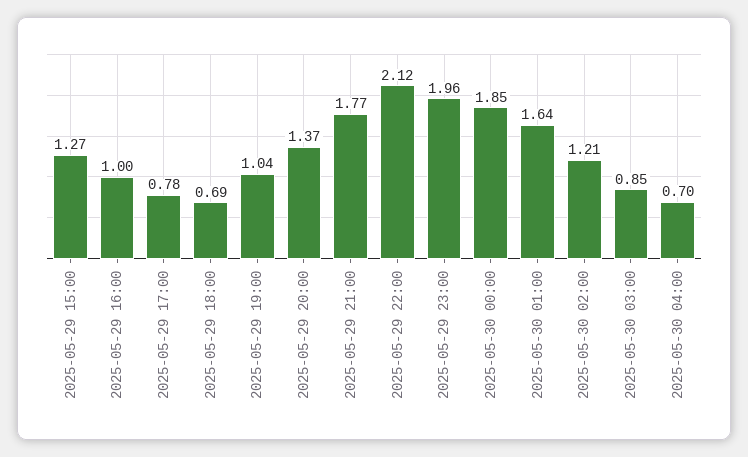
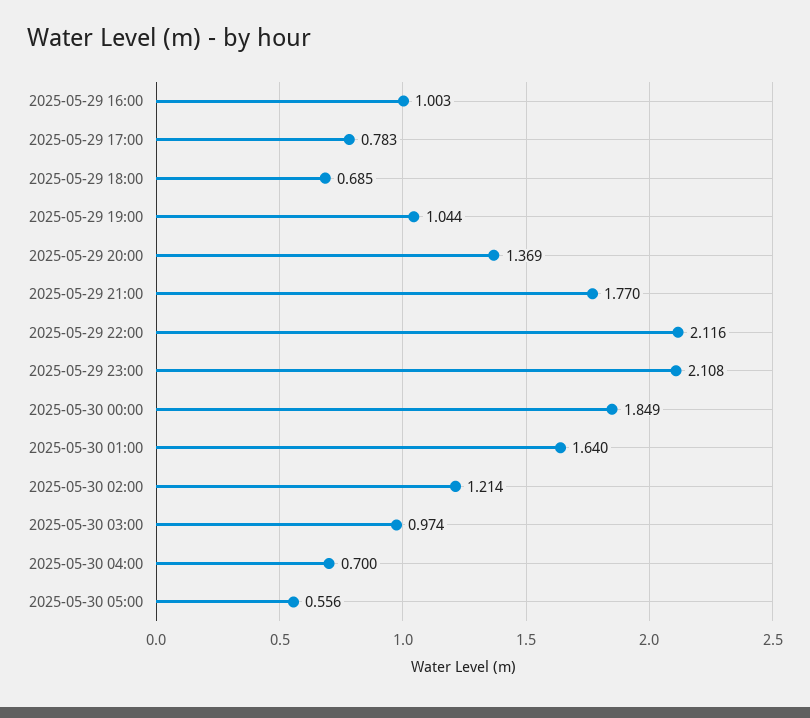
2025-05-29 15:00: 1.27 -> none
2025-05-29 23:00: 1.96 -> 2.108
2025-05-30 03:00: 0.85 -> 0.974
2025-05-30 05:00: none -> 0.556

